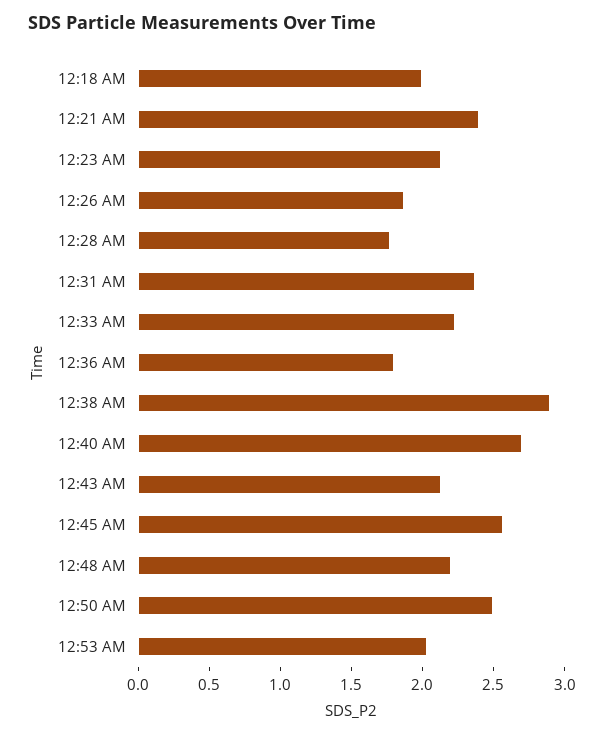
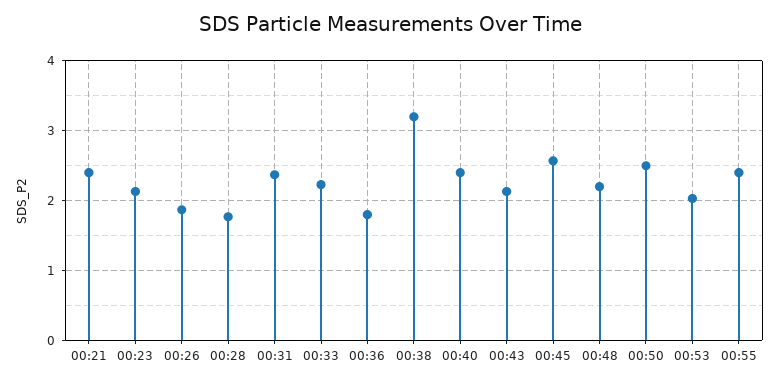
12:18 AM: 2 -> none
12:38 AM: 2.9 -> 3.2
12:40 AM: 2.7 -> 2.4
00:55: none -> 2.4

